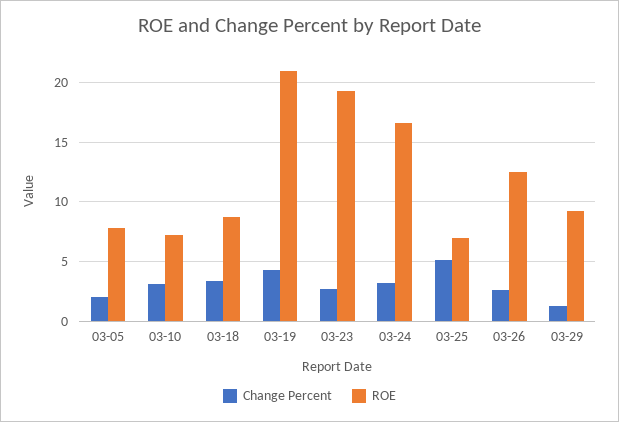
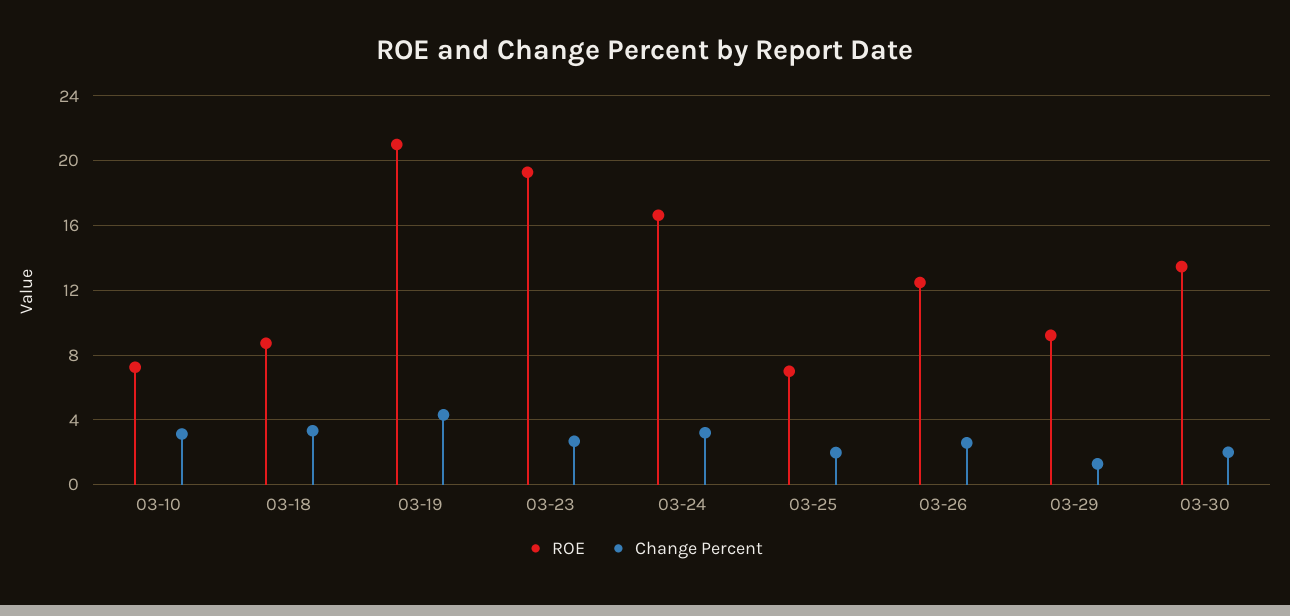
Change Percent, 03-05: 2 -> none
ROE, 03-05: 8 -> none
Change Percent, 03-25: 5 -> 2
ROE, 03-30: none -> 13.5
Change Percent, 03-30: none -> 2

